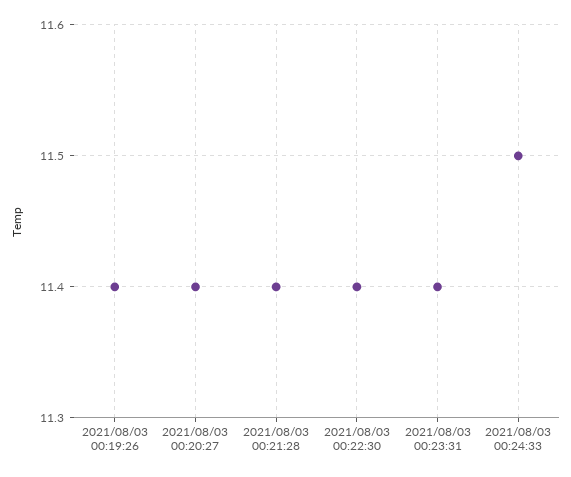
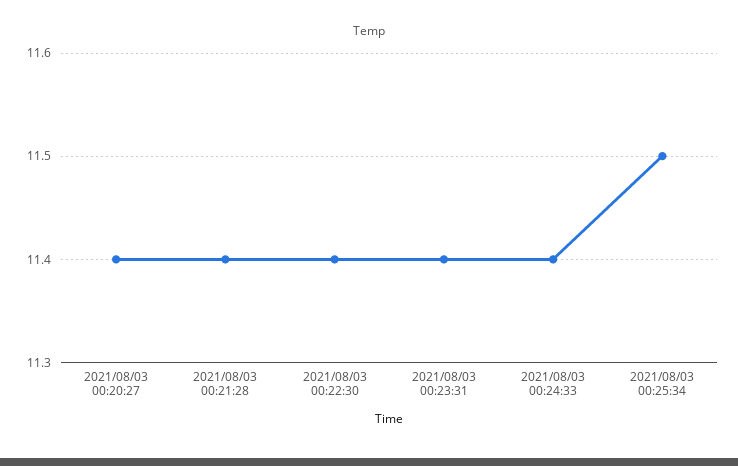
2021/08/03 00:19:26: 11.4 -> none
2021/08/03 00:24:33: 11.5 -> 11.4
2021/08/03 00:25:34: none -> 11.5

